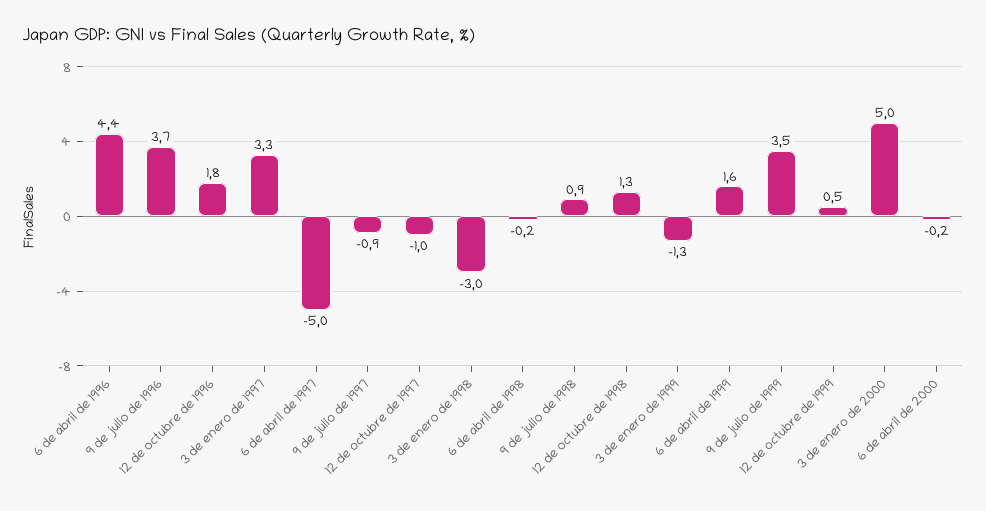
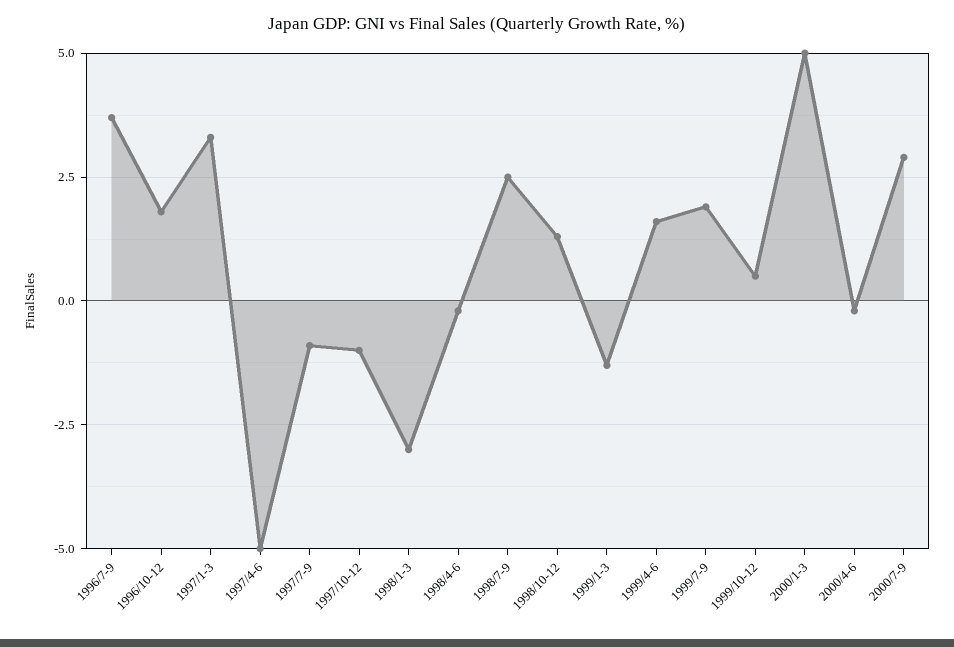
6 de abril de 1996: 4.4 -> none
9 de julio de 1998: 0.9 -> 2.5
9 de julio de 1999: 3.5 -> 2
2000/7-9: none -> 3

